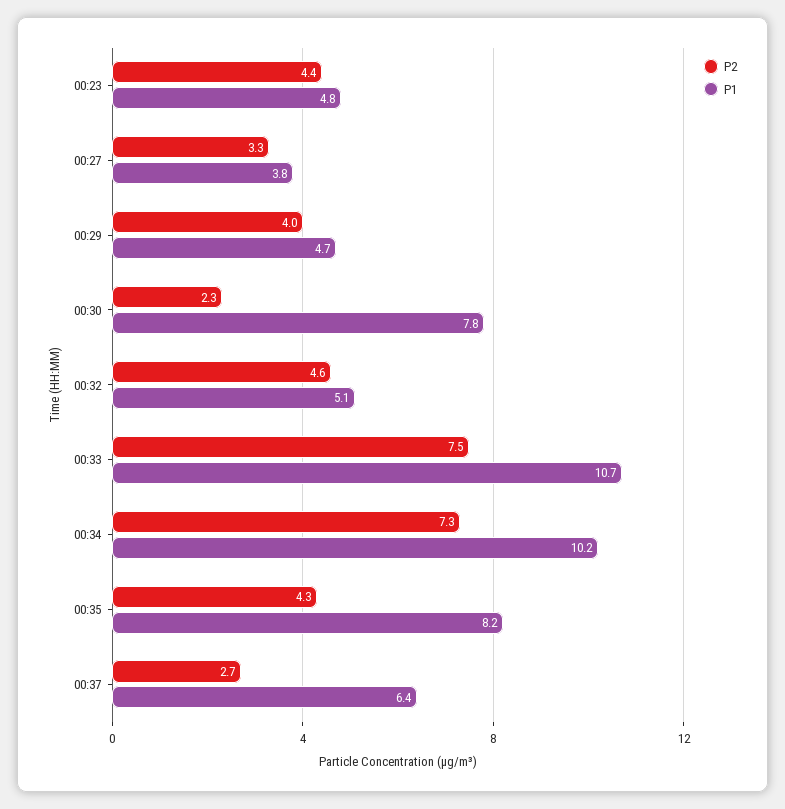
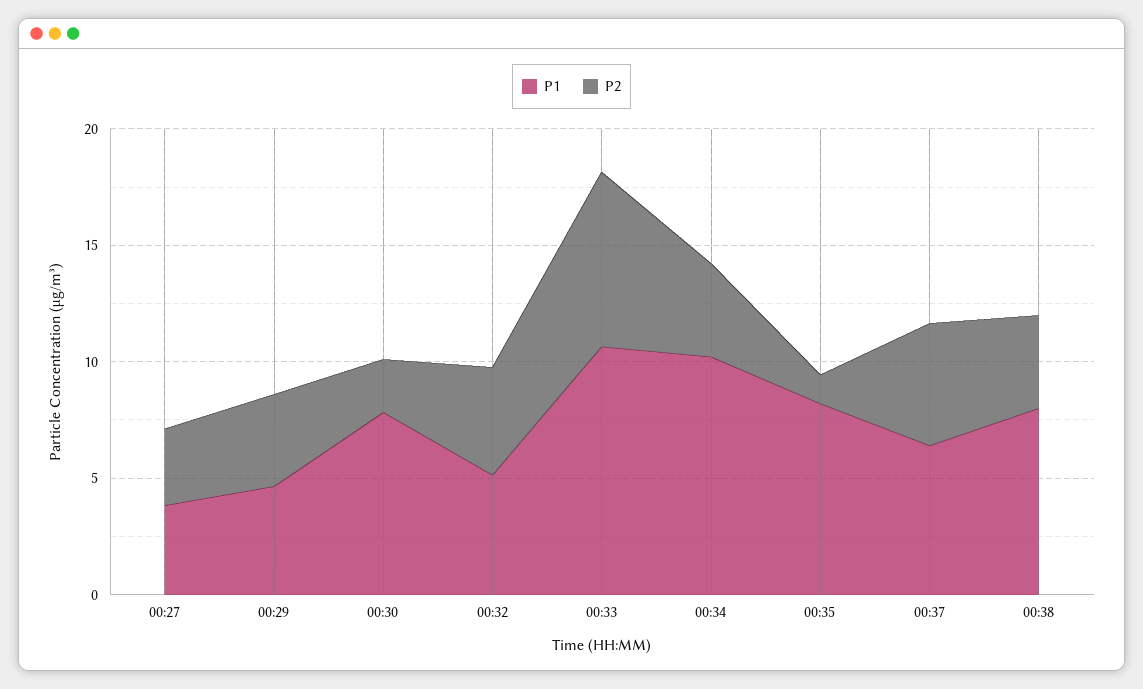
P2, 00:23: 4.4 -> none
P1, 00:23: 4.8 -> none
P2, 00:34: 7.3 -> 4
P2, 00:35: 4.3 -> 1
P2, 00:37: 2.7 -> 5
P1, 00:38: none -> 8
P2, 00:38: none -> 4

